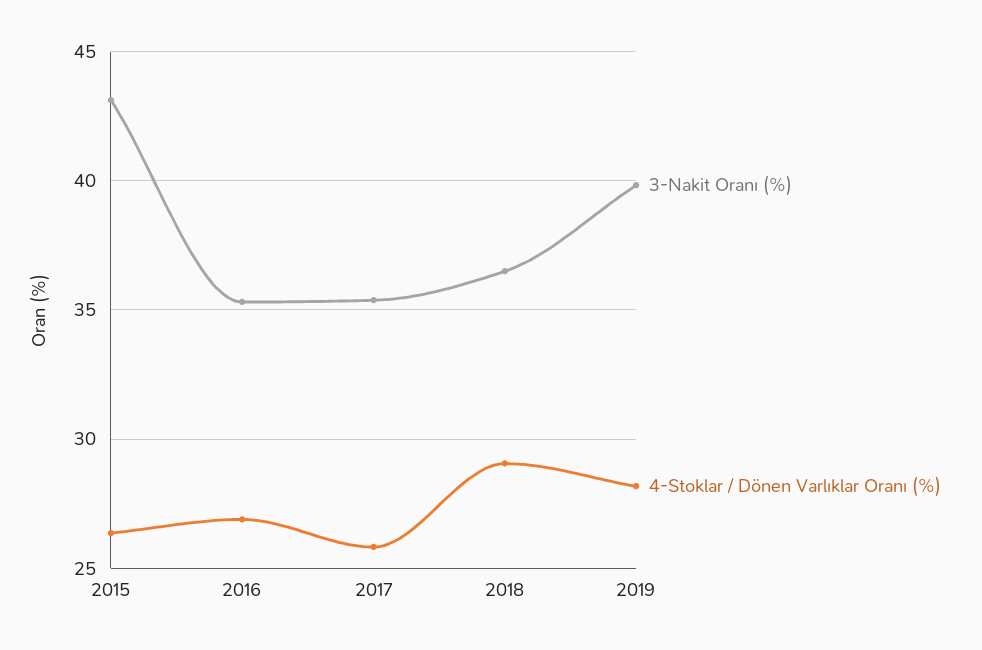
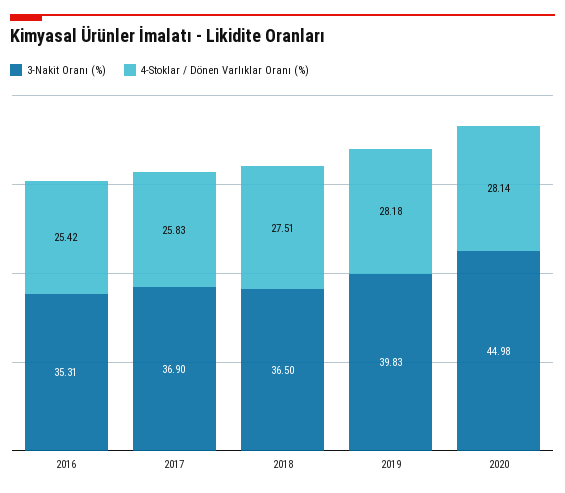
3-Nakit Oranı (%), 2015: 43 -> none
4-Stoklar / Dönen Varlıklar Oranı (%), 2015: 26.5 -> none
4-Stoklar / Dönen Varlıklar Oranı (%), 2016: 27 -> 25.42
3-Nakit Oranı (%), 2017: 35.5 -> 36.9
4-Stoklar / Dönen Varlıklar Oranı (%), 2018: 29 -> 27.51
3-Nakit Oranı (%), 2020: none -> 44.98
4-Stoklar / Dönen Varlıklar Oranı (%), 2020: none -> 28.14

